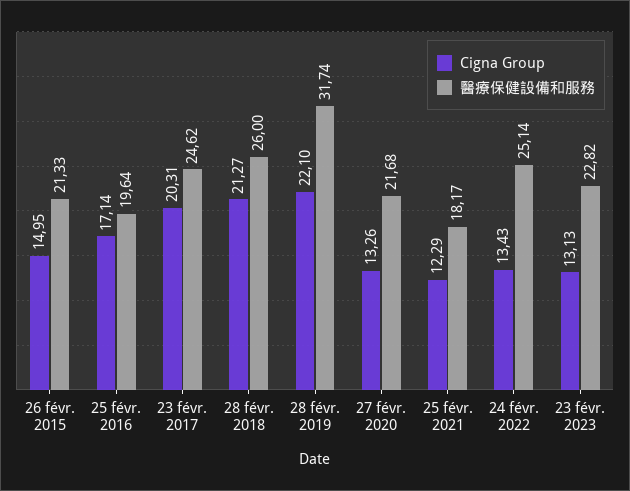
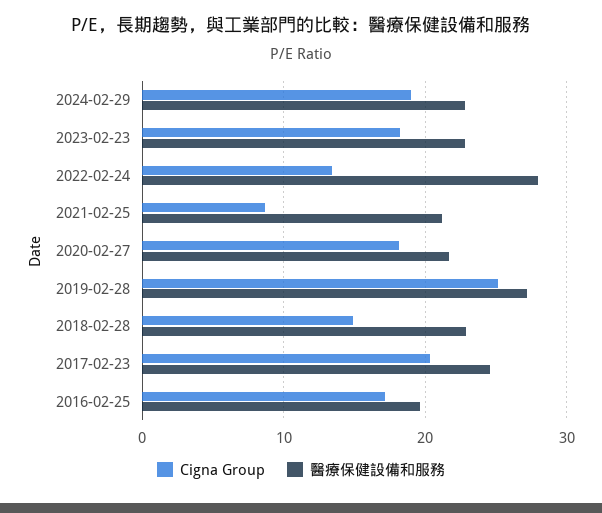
Cigna Group, 26 févr. 2015: 14.95 -> none
醫療保健設備和服務, 26 févr. 2015: 21.33 -> none
Cigna Group, 28 févr. 2018: 21.27 -> 15
醫療保健設備和服務, 28 févr. 2018: 26 -> 23
Cigna Group, 28 févr. 2019: 22.1 -> 25
醫療保健設備和服務, 28 févr. 2019: 31.74 -> 27
Cigna Group, 27 févr. 2020: 13.26 -> 18
Cigna Group, 25 févr. 2021: 12.29 -> 9
醫療保健設備和服務, 25 févr. 2021: 18.17 -> 21
醫療保健設備和服務, 24 févr. 2022: 25.14 -> 28
Cigna Group, 23 févr. 2023: 13.13 -> 18
Cigna Group, 2024-02-29: none -> 19
醫療保健設備和服務, 2024-02-29: none -> 23

